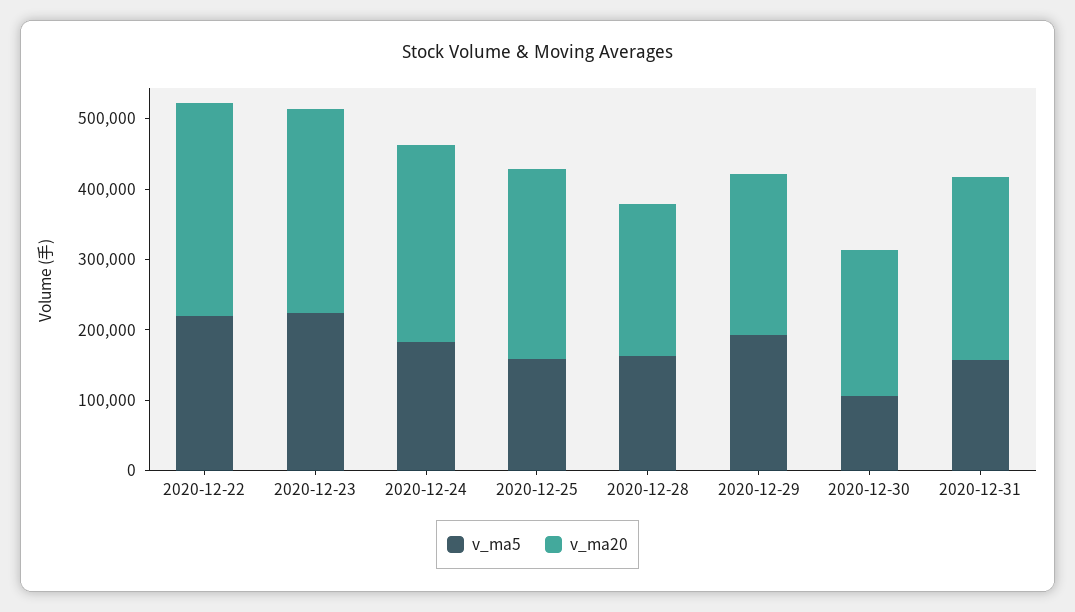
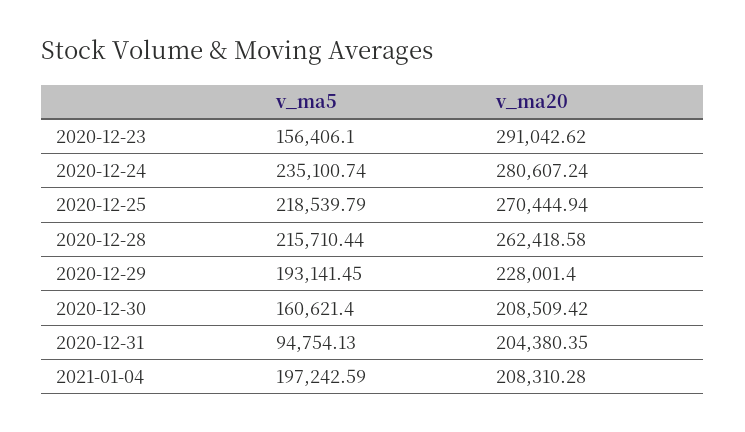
v_ma5, 2020-12-22: 220000 -> none
v_ma20, 2020-12-22: 300000 -> none
v_ma5, 2020-12-23: 220000 -> 156406.1
v_ma5, 2020-12-24: 180000 -> 235100.74
v_ma5, 2020-12-25: 160000 -> 218539.79
v_ma5, 2020-12-28: 160000 -> 215710.44
v_ma20, 2020-12-28: 220000 -> 262418.58
v_ma5, 2020-12-30: 100000 -> 160621.4
v_ma5, 2020-12-31: 160000 -> 94754.13
v_ma20, 2020-12-31: 260000 -> 204380.35
v_ma5, 2021-01-04: none -> 197242.59
v_ma20, 2021-01-04: none -> 208310.28

